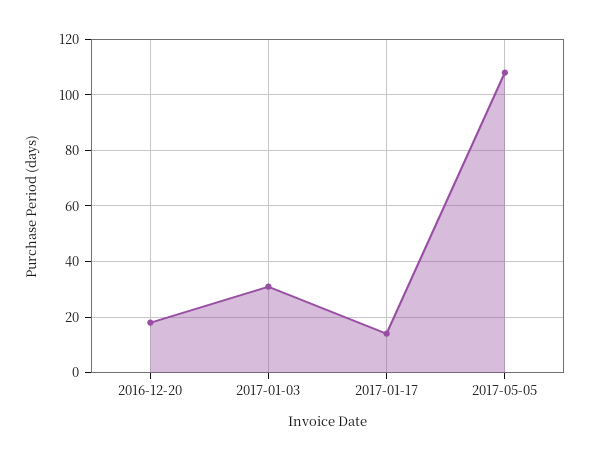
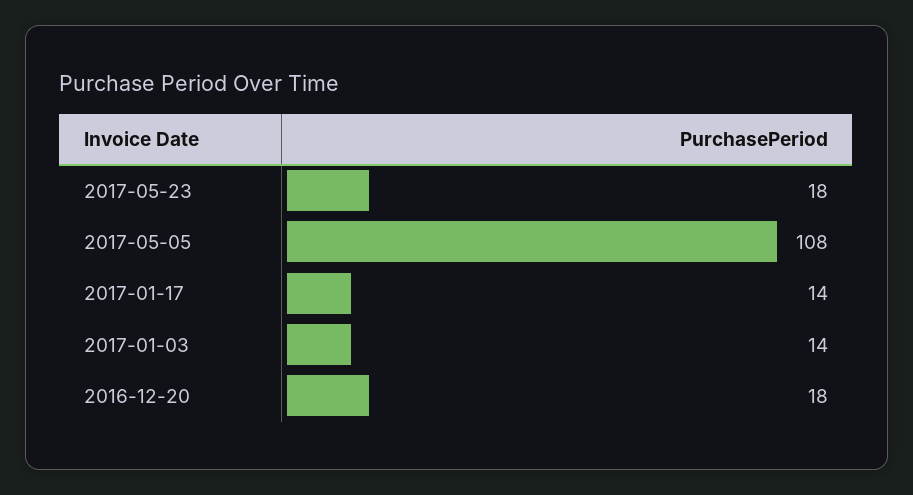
2017-01-03: 30 -> 14
2017-05-23: none -> 18

